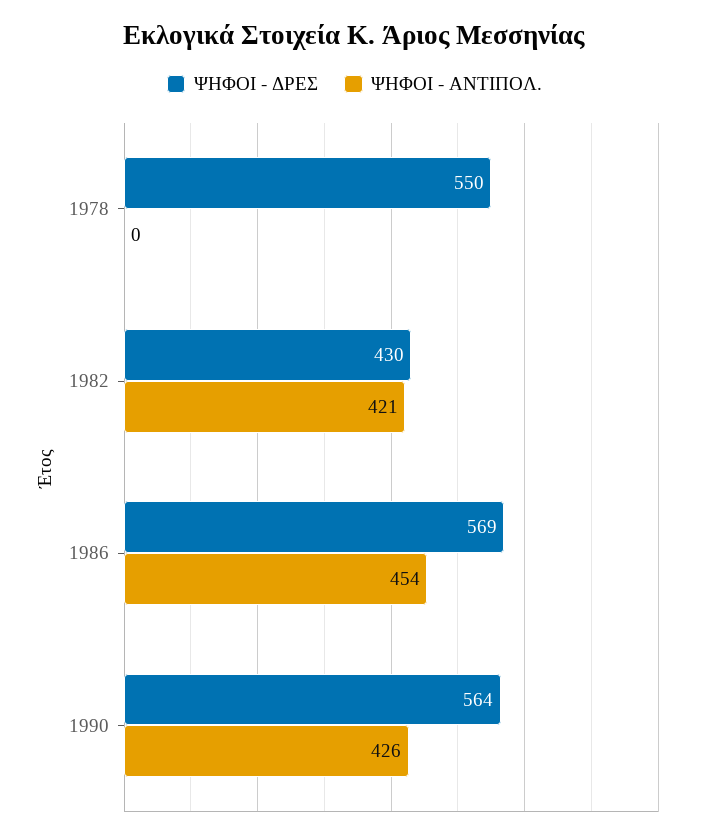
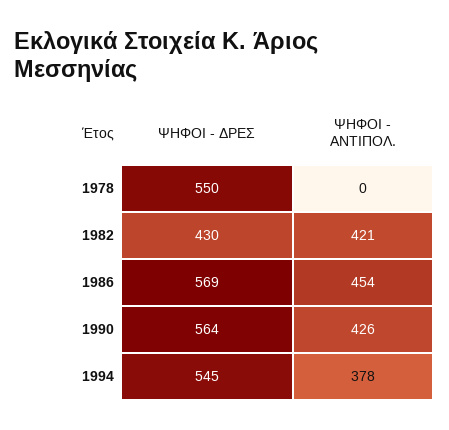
ΨΗΦΟΙ - ΔΡΕΣ, 1994: none -> 545
ΨΗΦΟΙ - ΑΝΤΙΠΟΛ., 1994: none -> 378

